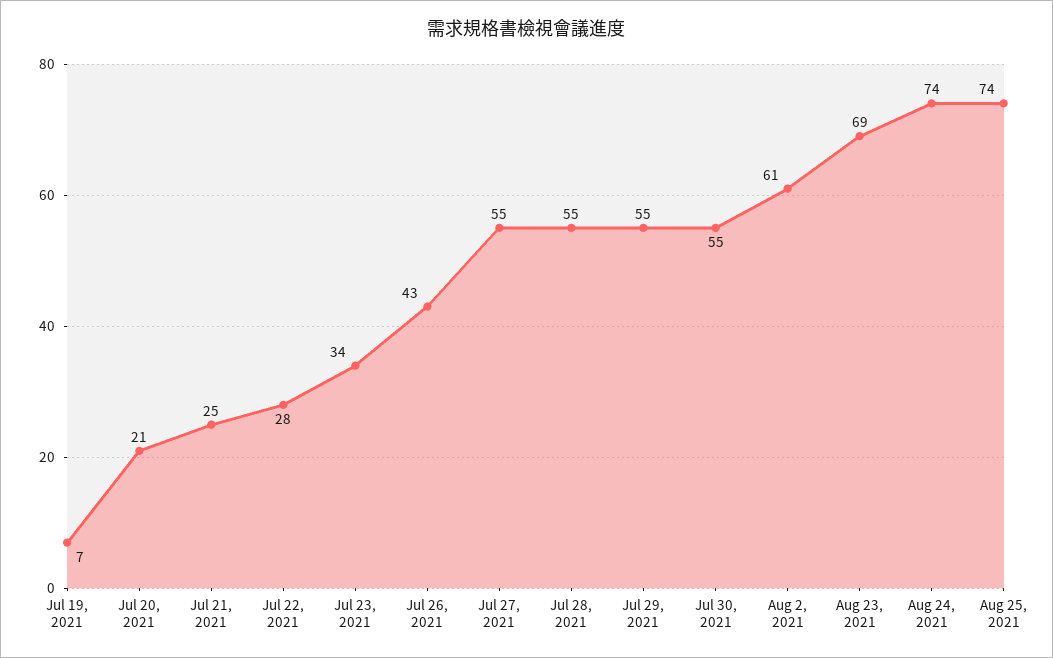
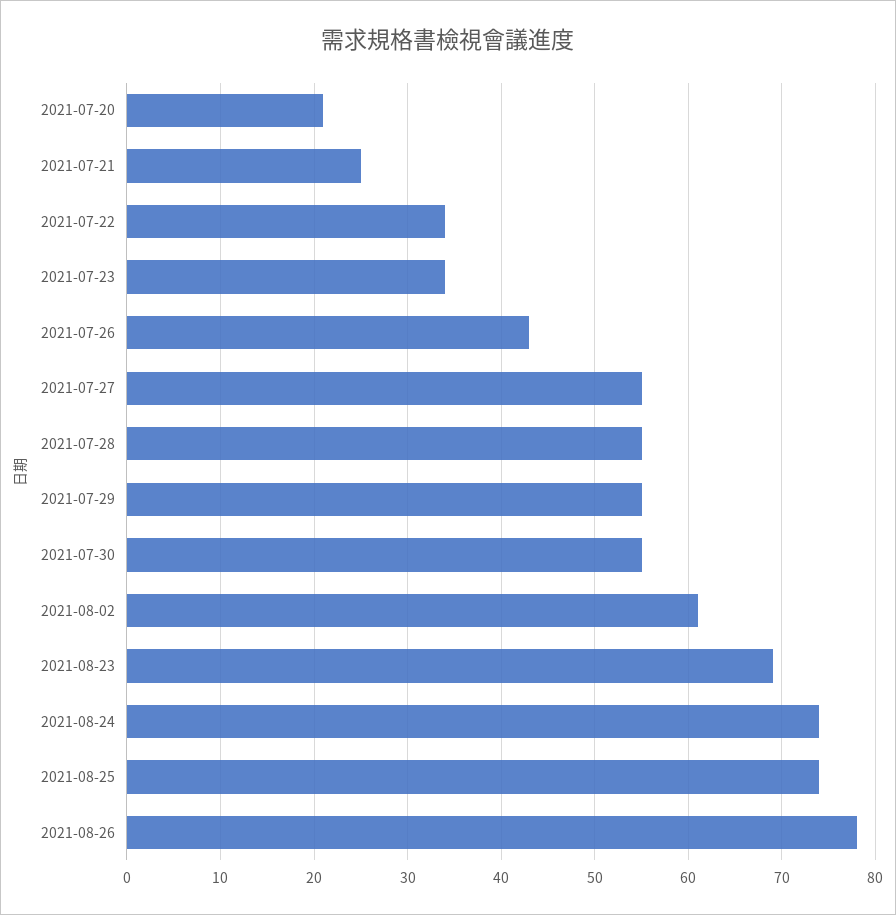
Jul 19, 2021: 7 -> none
Jul 22, 2021: 28 -> 34
2021-08-26: none -> 78

